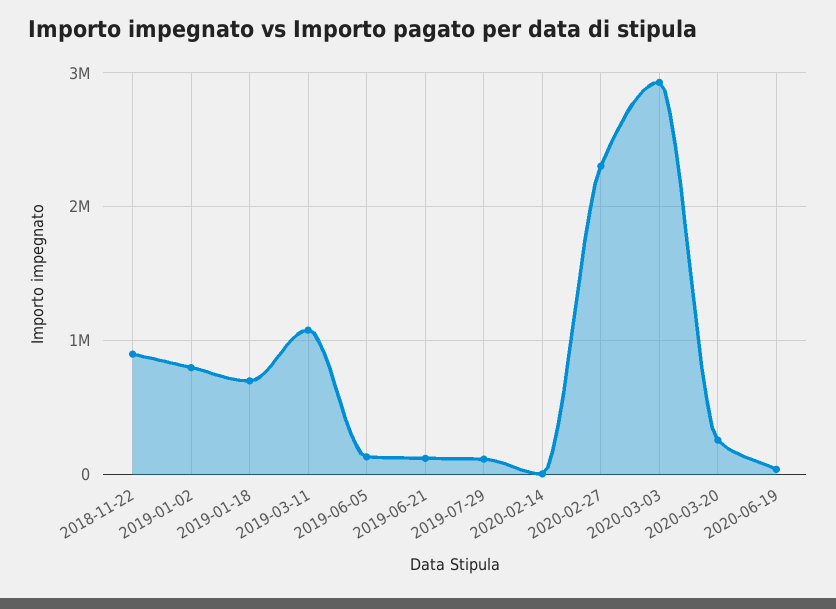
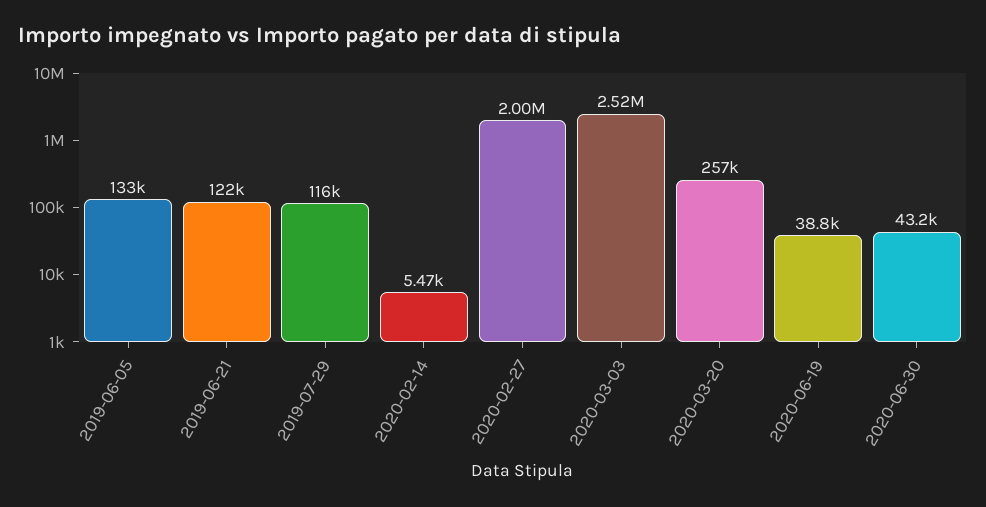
2018-11-22: 900000 -> none
2019-01-02: 800000 -> none
2019-01-18: 700000 -> none
2019-03-11: 1100000 -> none
2020-02-27: 2300000 -> 2000000
2020-03-03: 2900000 -> 2520000
2020-06-30: none -> 43200

